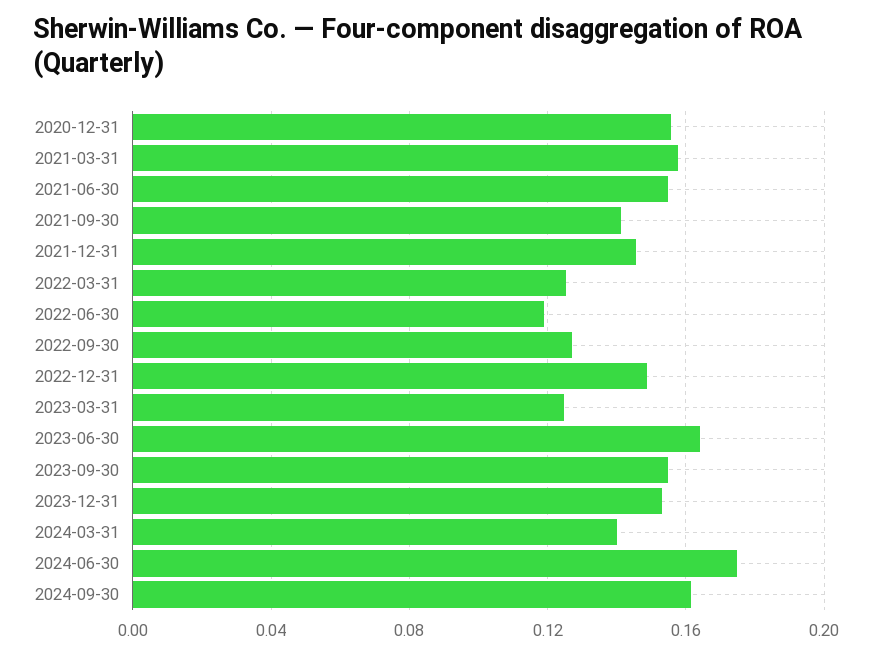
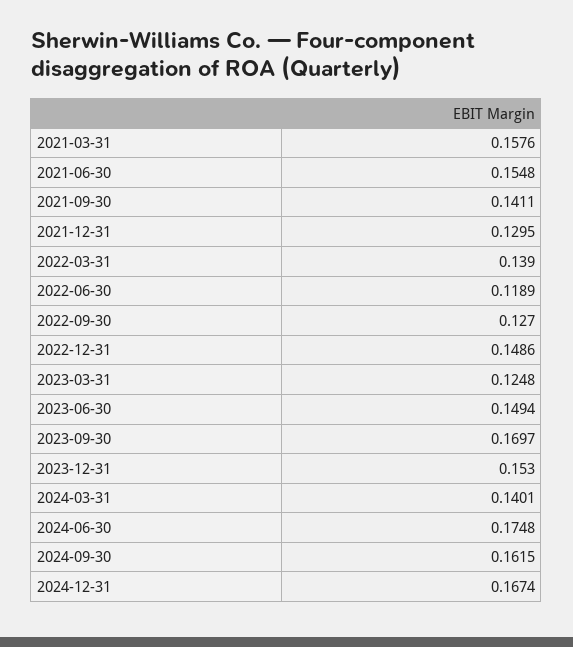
2020-12-31: 0.155 -> none
2021-12-31: 0.145 -> 0.1295
2022-03-31: 0.125 -> 0.139
2023-06-30: 0.165 -> 0.1494
2023-09-30: 0.155 -> 0.1697
2024-12-31: none -> 0.1674

